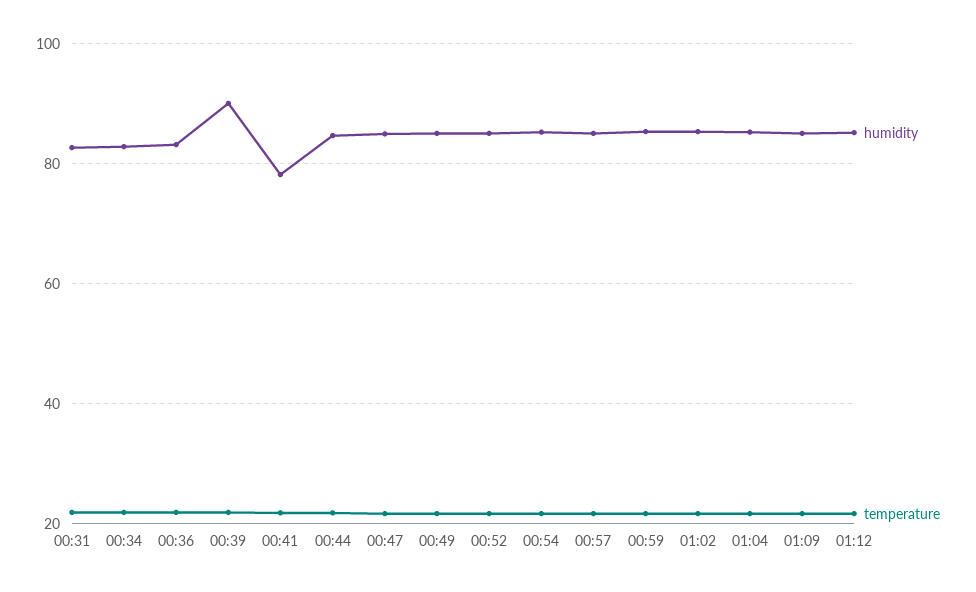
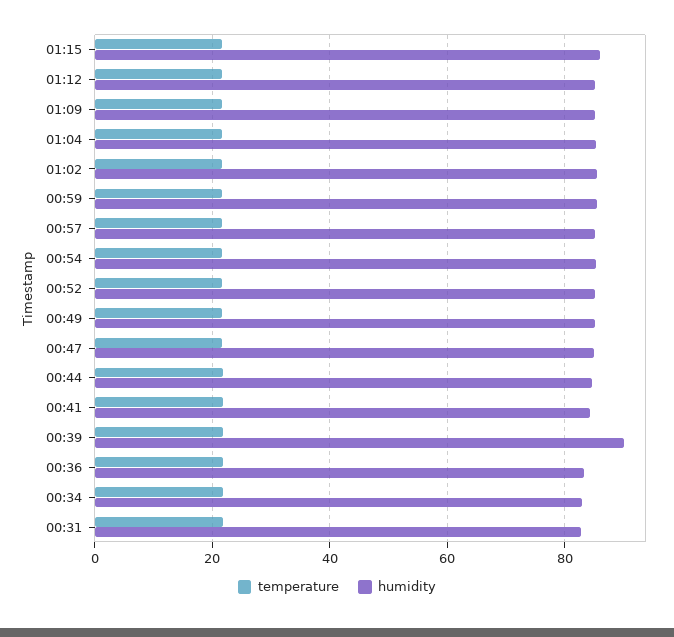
humidity, 00:41: 78 -> 84
temperature, 01:15: none -> 22
humidity, 01:15: none -> 86

